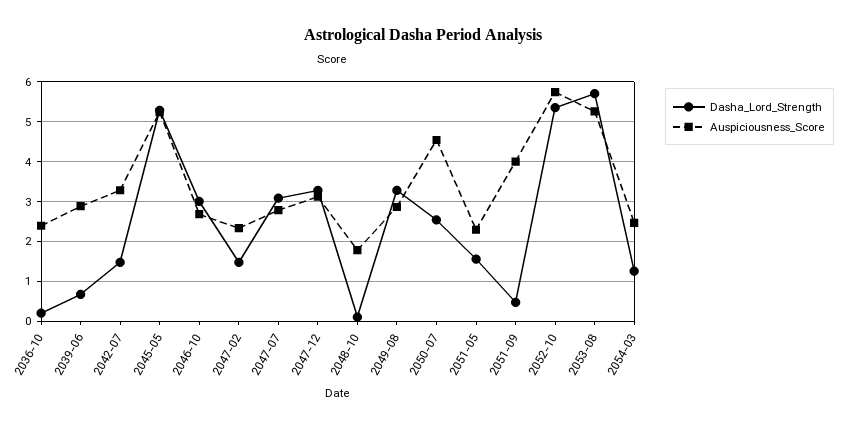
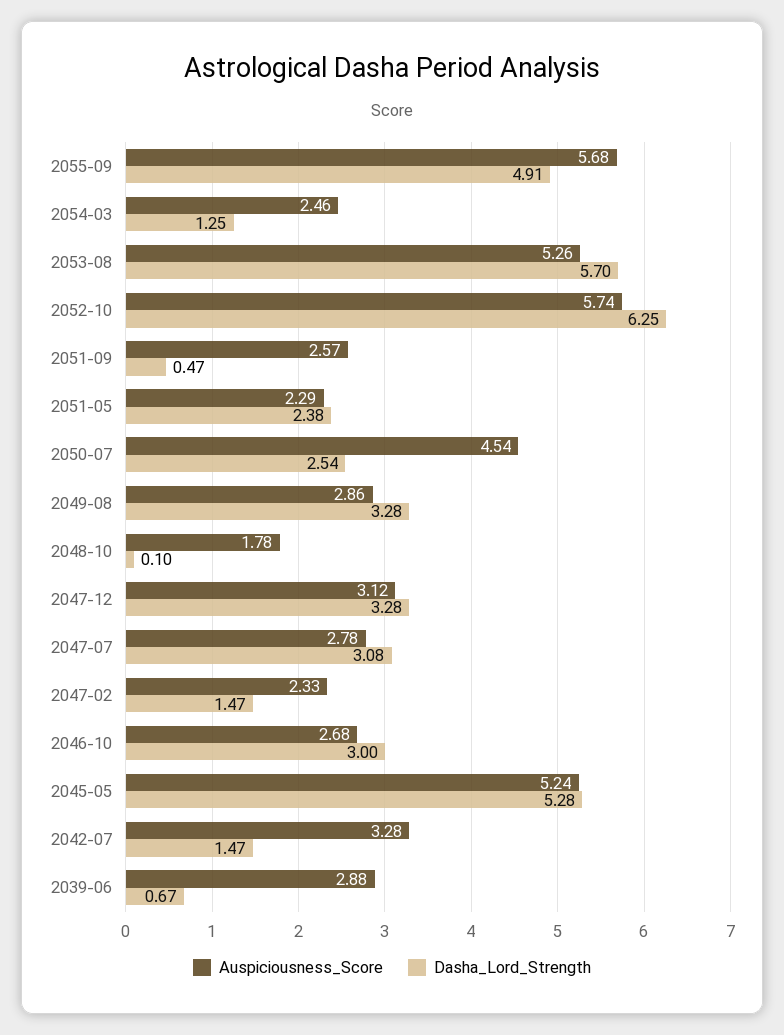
Dasha_Lord_Strength, 2036-10: 0.2 -> none
Auspiciousness_Score, 2036-10: 2.4 -> none
Dasha_Lord_Strength, 2051-05: 1.6 -> 2.38
Auspiciousness_Score, 2051-09: 4 -> 2.57
Dasha_Lord_Strength, 2052-10: 5.4 -> 6.25
Auspiciousness_Score, 2055-09: none -> 5.68
Dasha_Lord_Strength, 2055-09: none -> 4.91

